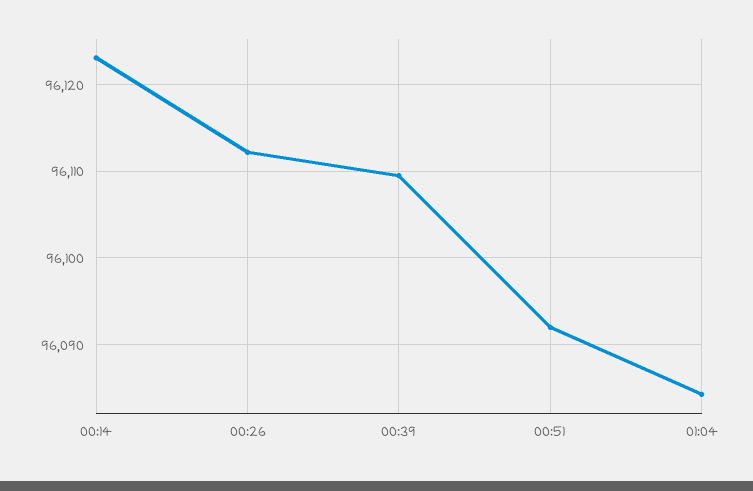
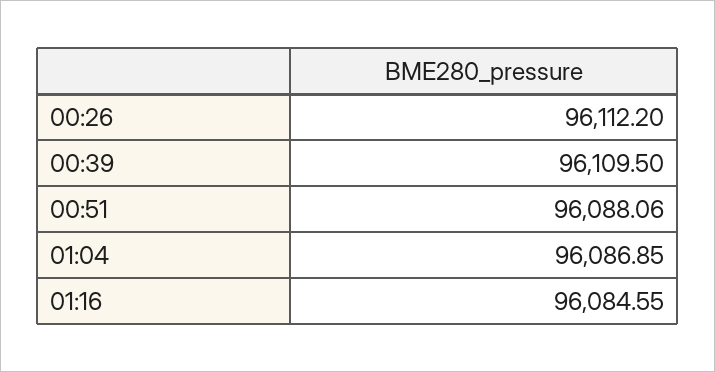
00:14: 96123 -> none
00:51: 96092 -> 96088.06
01:04: 96084 -> 96086.85
01:16: none -> 96084.55

